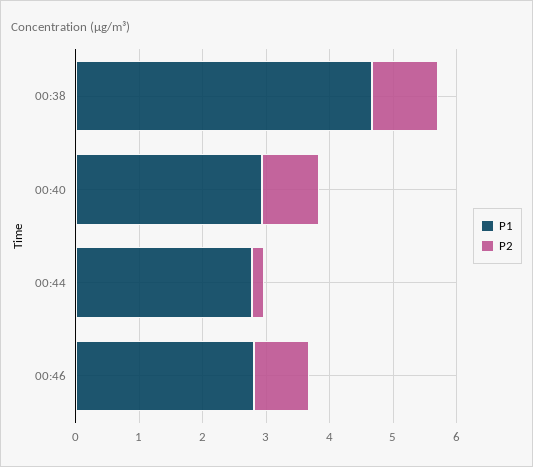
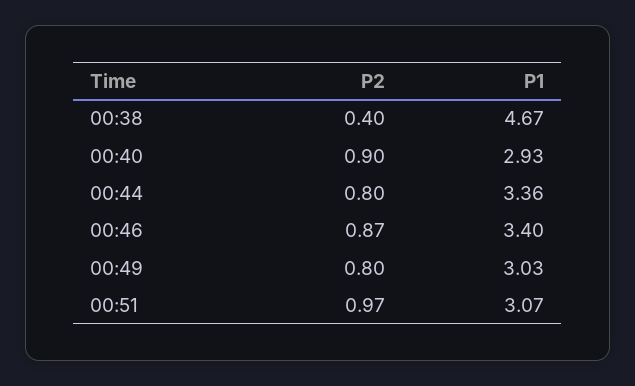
P2, 00:38: 1 -> 0.4
P1, 00:44: 2.8 -> 3.36
P2, 00:44: 0.2 -> 0.8
P1, 00:46: 2.8 -> 3.4
P2, 00:49: none -> 0.8
P1, 00:49: none -> 3.03
P2, 00:51: none -> 0.97
P1, 00:51: none -> 3.07

